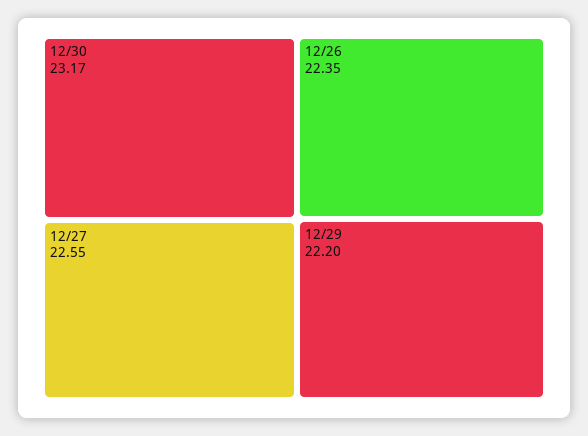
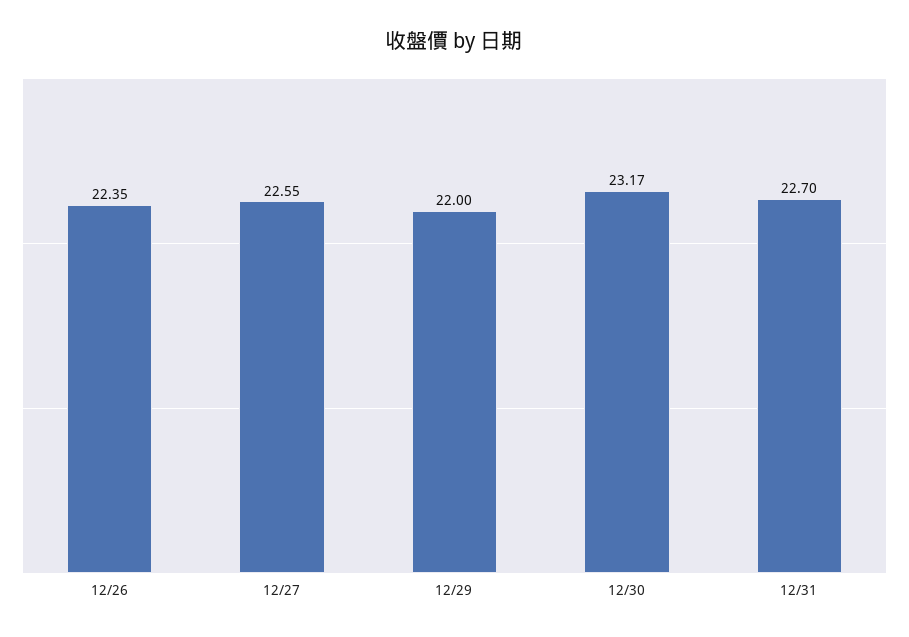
12/29: 22.2 -> 22
12/31: none -> 22.7

